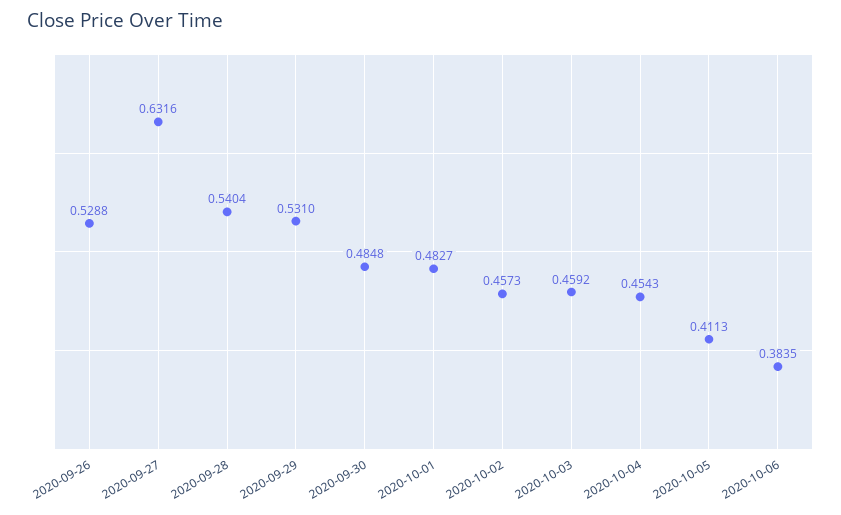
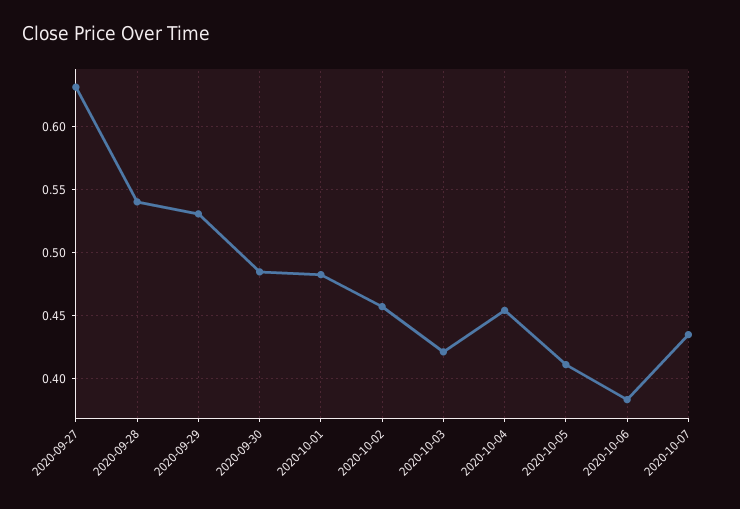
2020-09-26: 0.5288 -> none
2020-10-03: 0.4592 -> 0.42
2020-10-07: none -> 0.435

